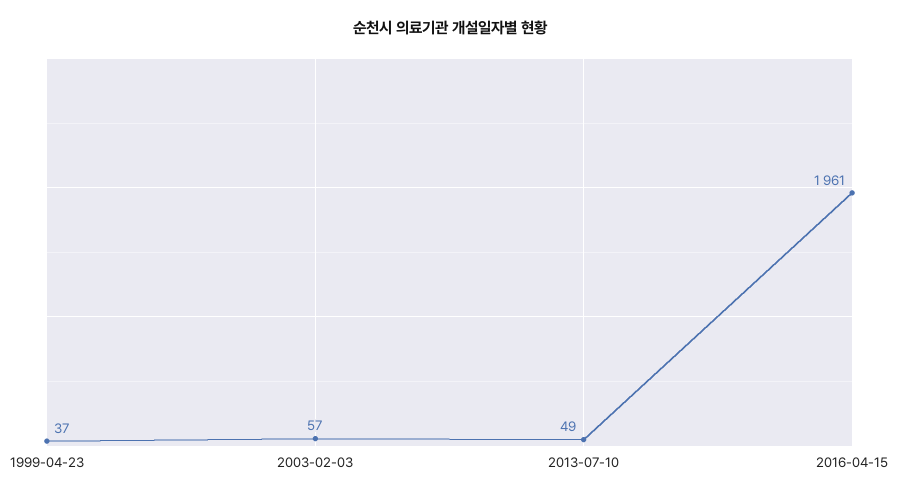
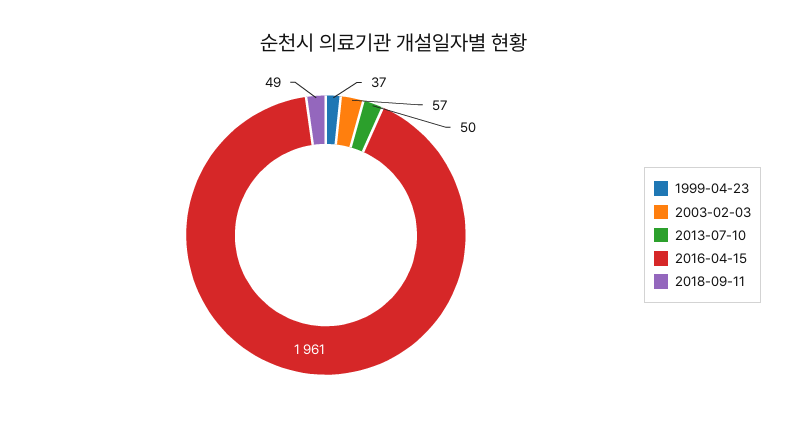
2013-07-10: 49 -> 50
2018-09-11: none -> 49

